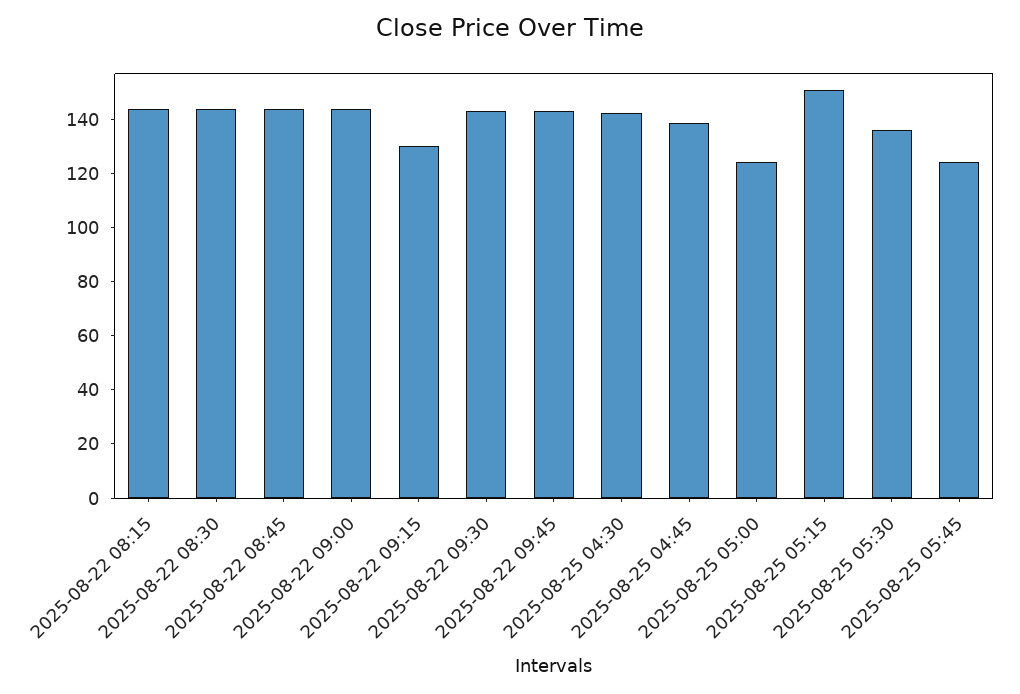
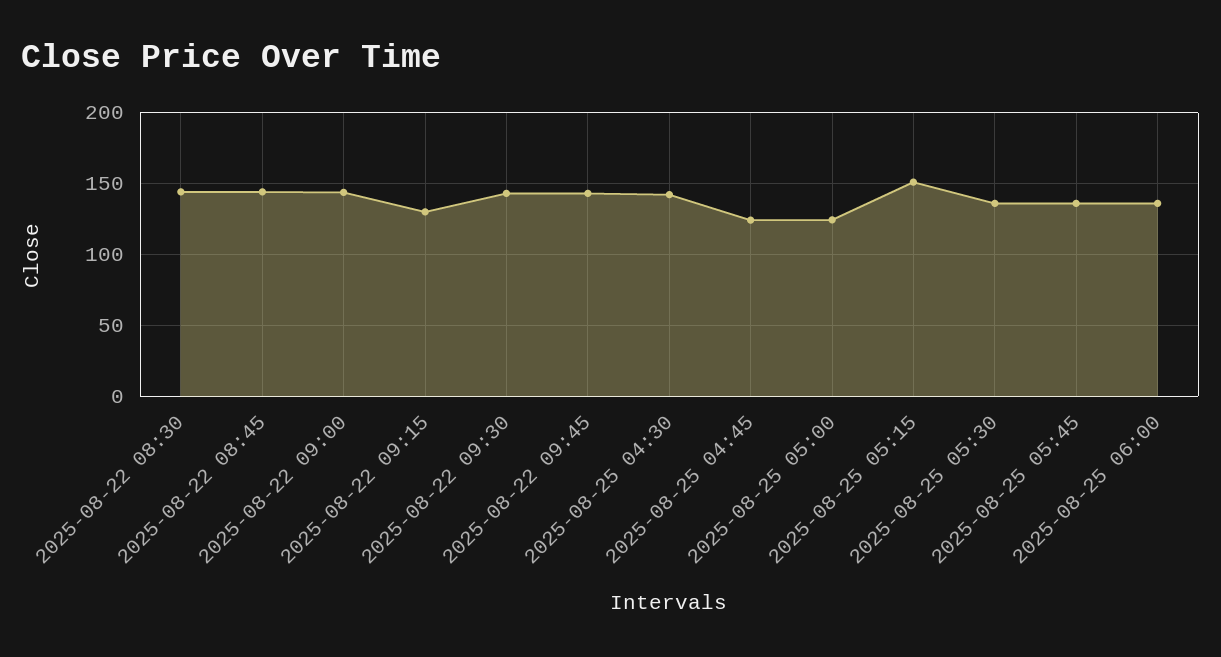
2025-08-22 08:15: 145 -> none
2025-08-25 04:45: 140 -> 125
2025-08-25 05:45: 125 -> 135
2025-08-25 06:00: none -> 135

